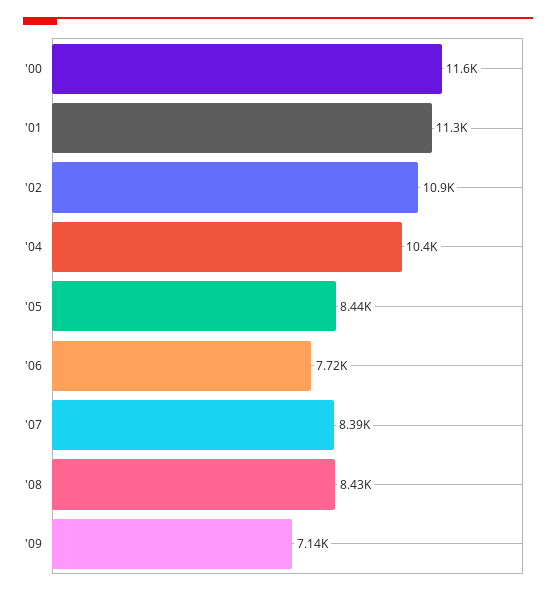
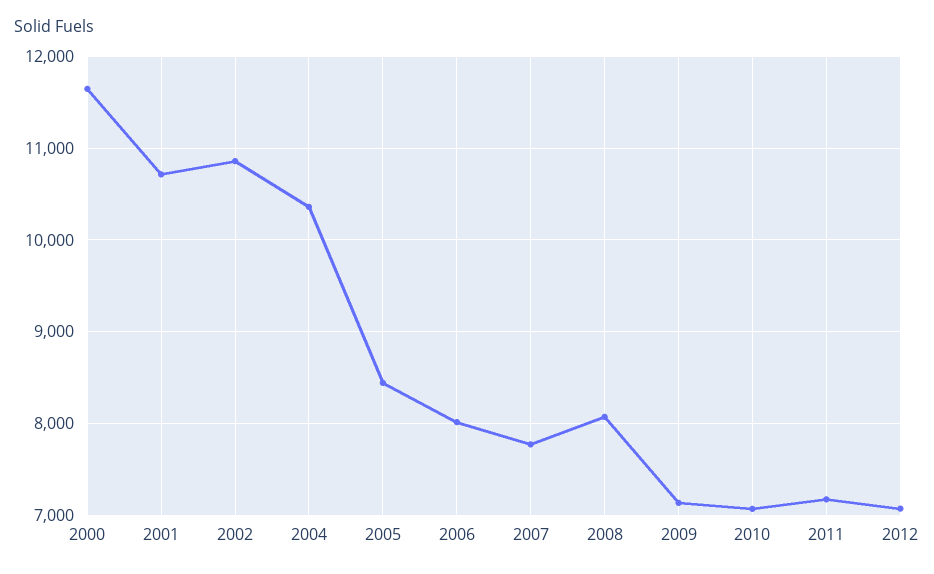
'01: 11300 -> 10700
'06: 7720 -> 8000
'07: 8390 -> 7800
'08: 8430 -> 8100
2010: none -> 7100
2011: none -> 7200
2012: none -> 7100

